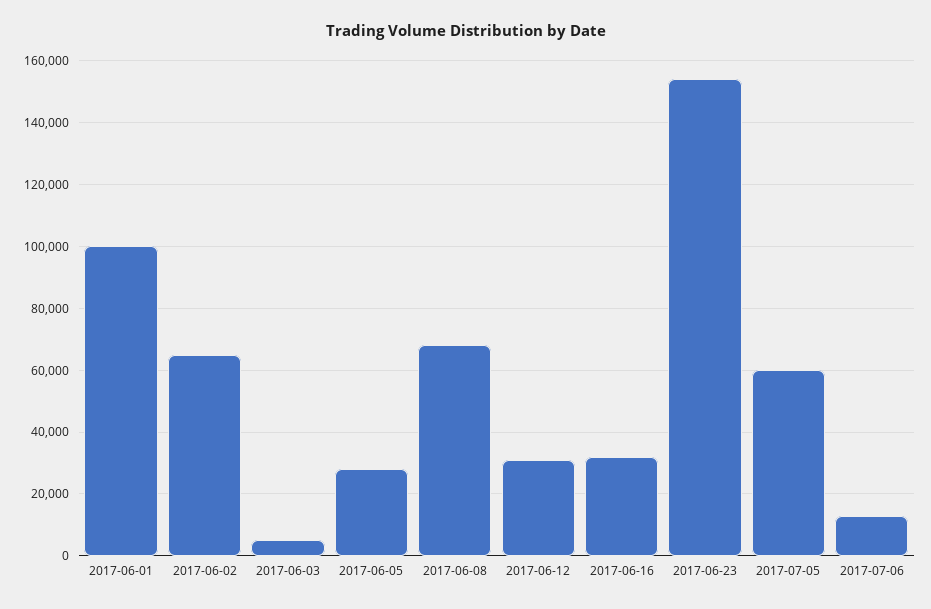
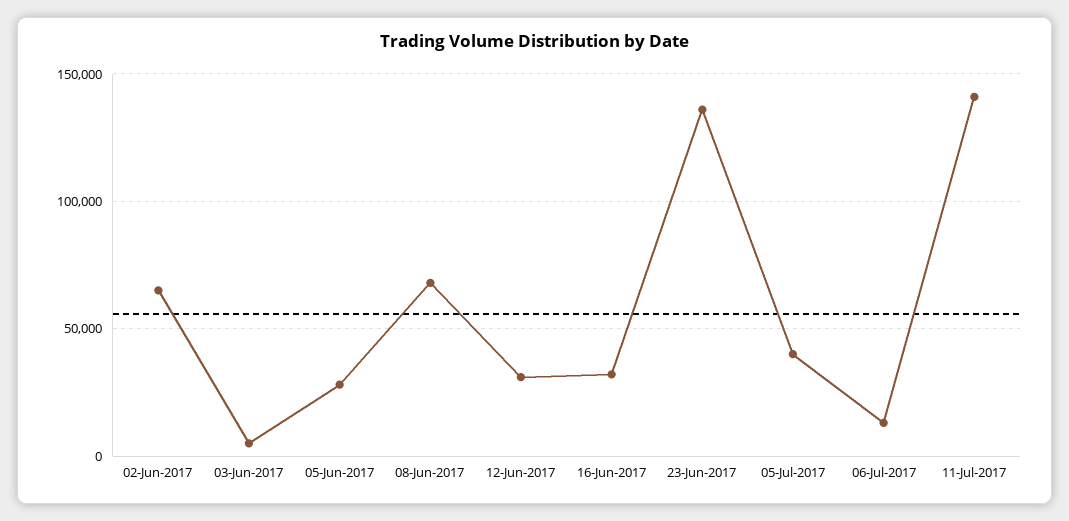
2017-06-01: 100000 -> none
2017-06-23: 154000 -> 135000
2017-07-05: 60000 -> 40000
11-Jul-2017: none -> 140000

